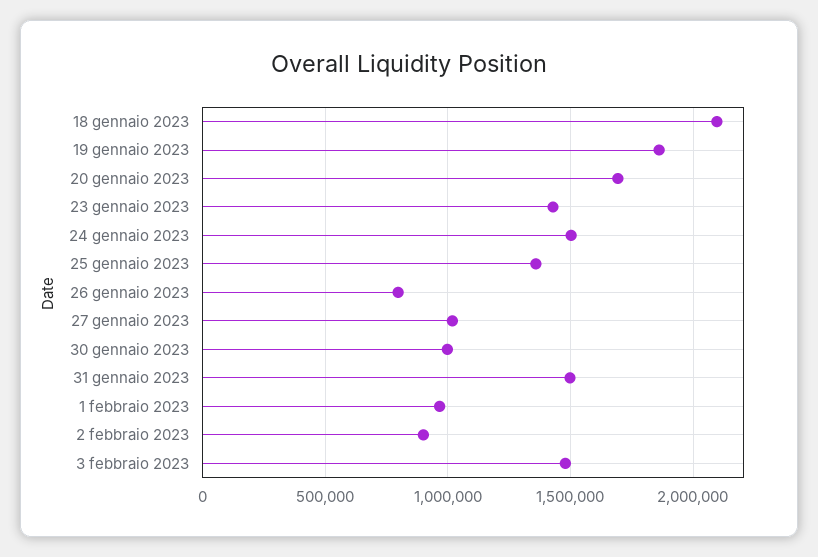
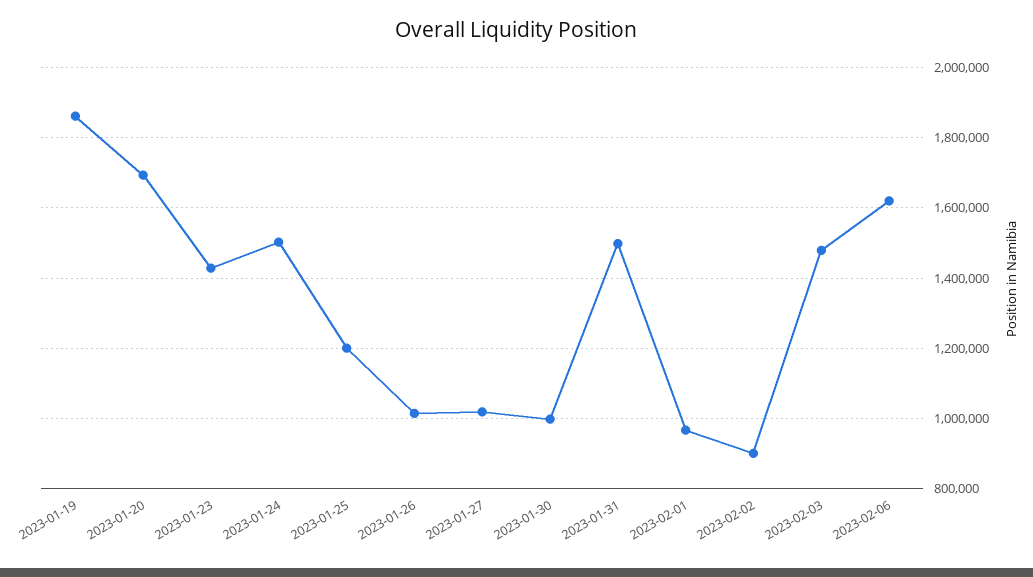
18 gennaio 2023: 2100000 -> none
25 gennaio 2023: 1350000 -> 1200000
26 gennaio 2023: 800000 -> 1020000
2023-02-06: none -> 1620000

